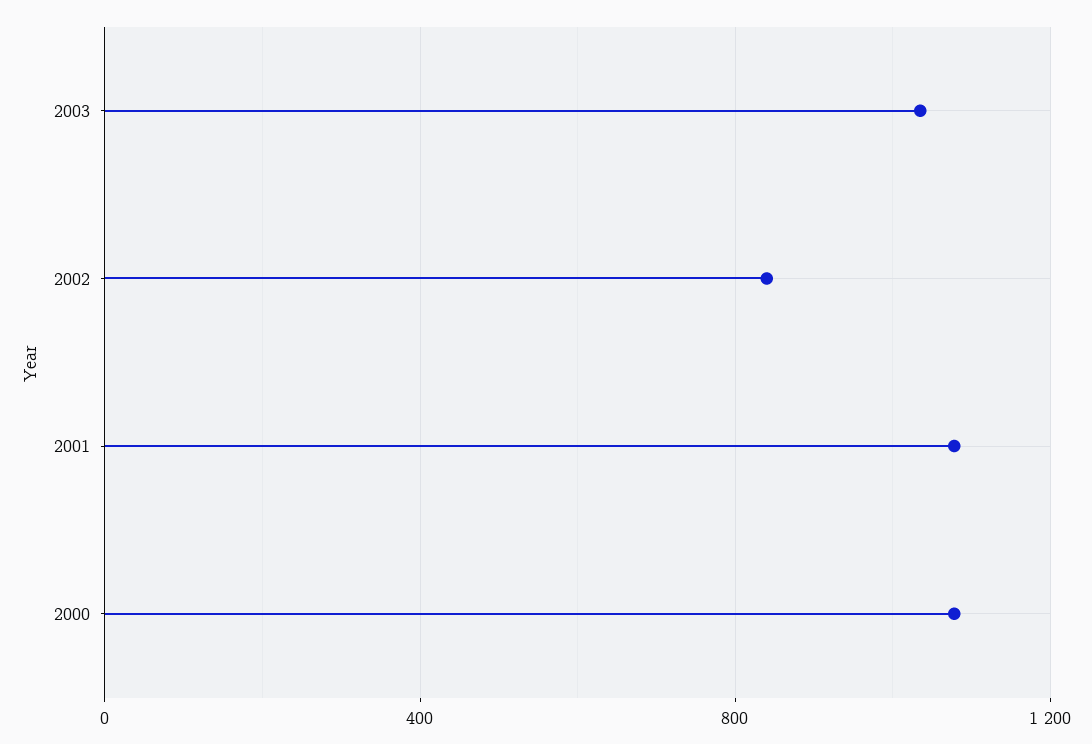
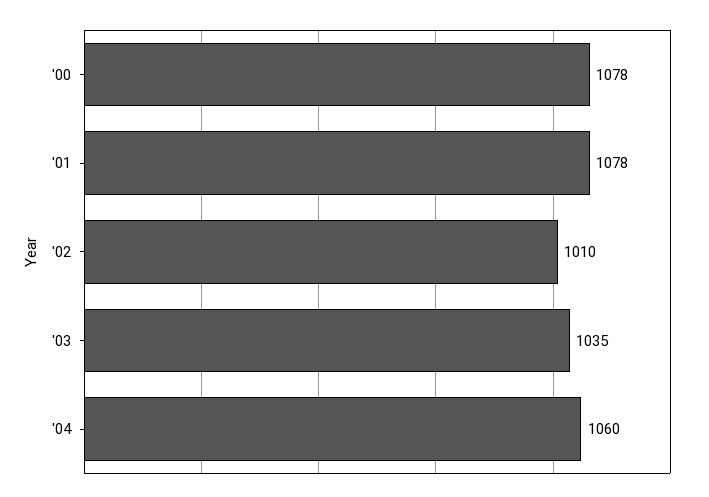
2002: 850 -> 1010
'04: none -> 1060

